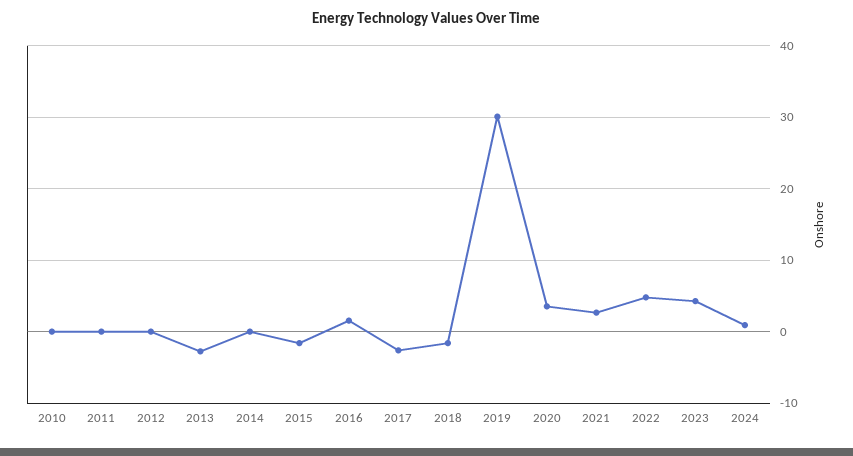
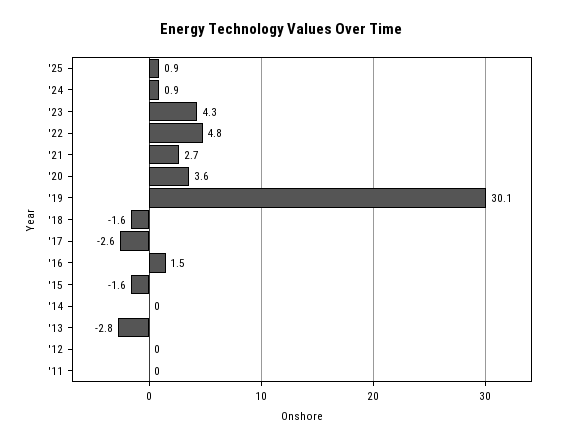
2010: 0 -> none
'25: none -> 0.9

